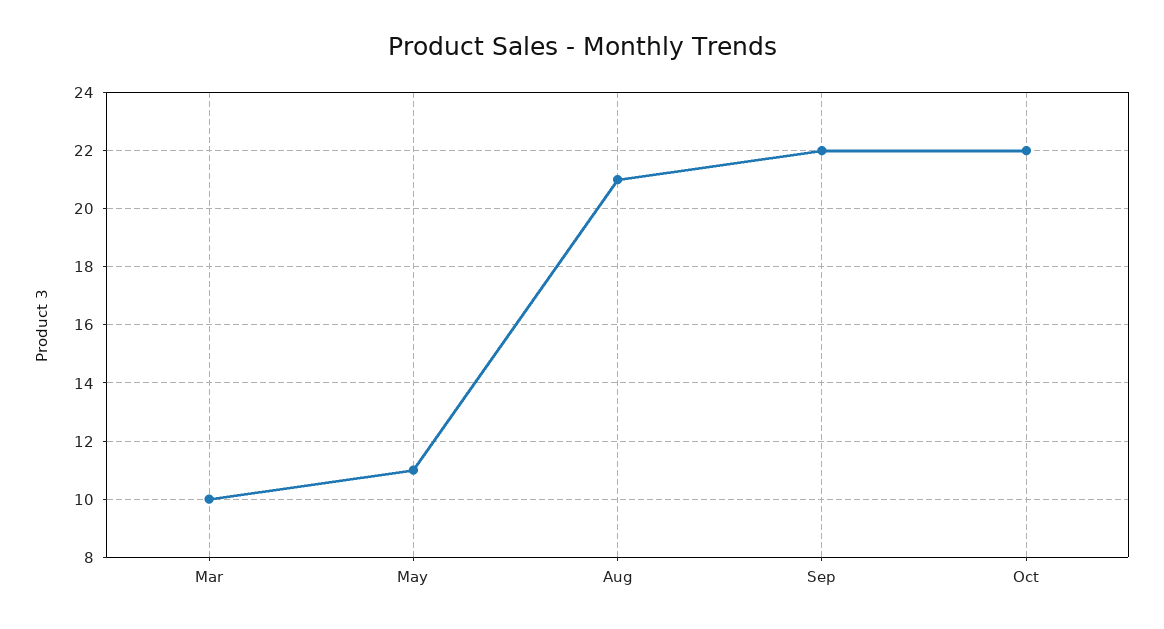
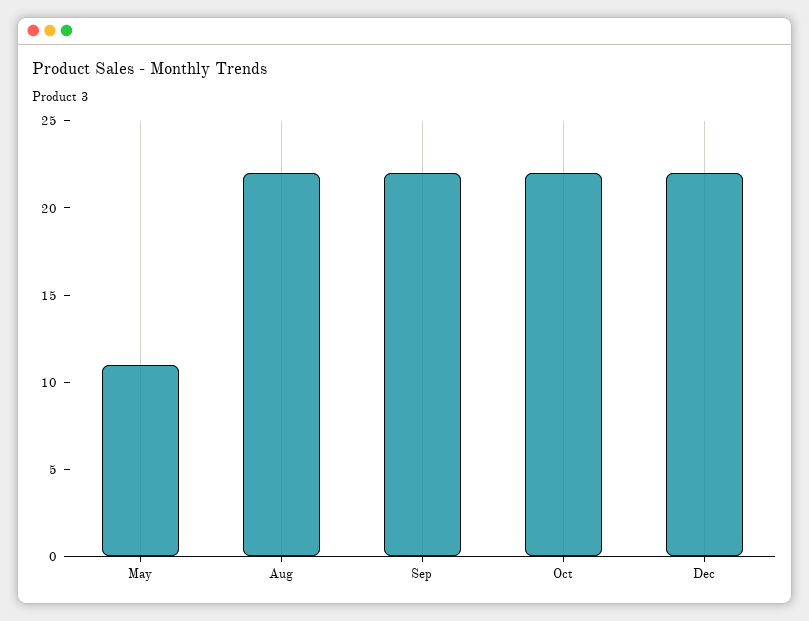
Mar: 10 -> none
Aug: 21 -> 22
Dec: none -> 22

